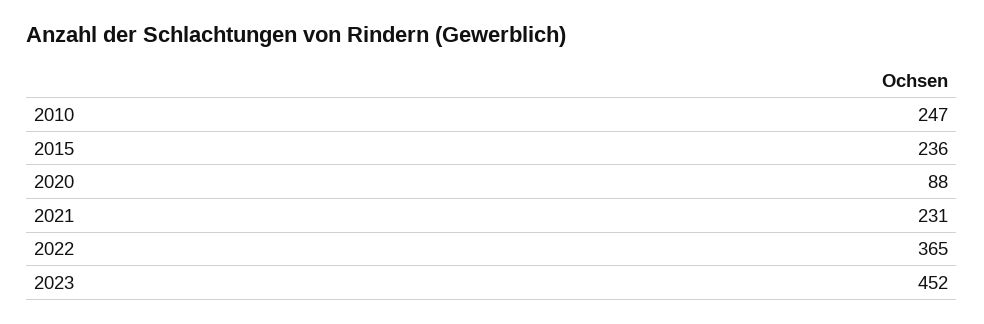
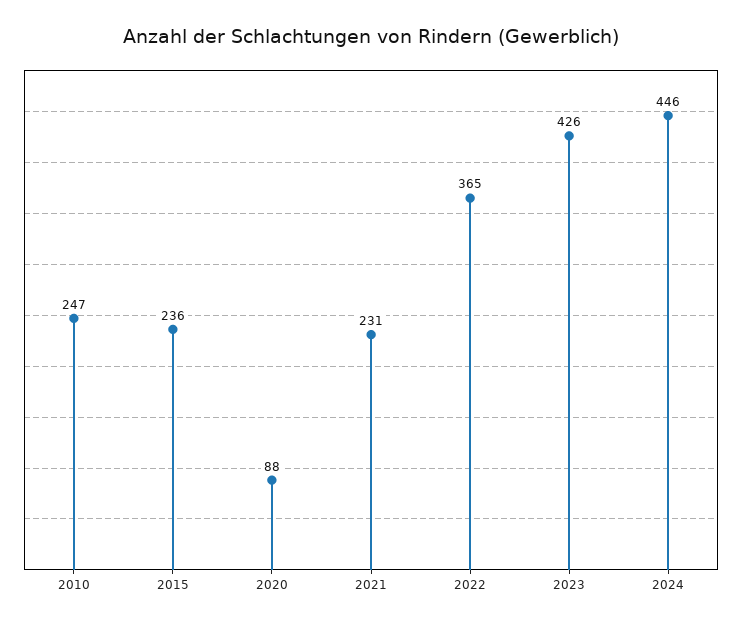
2023: 452 -> 426
2024: none -> 446

